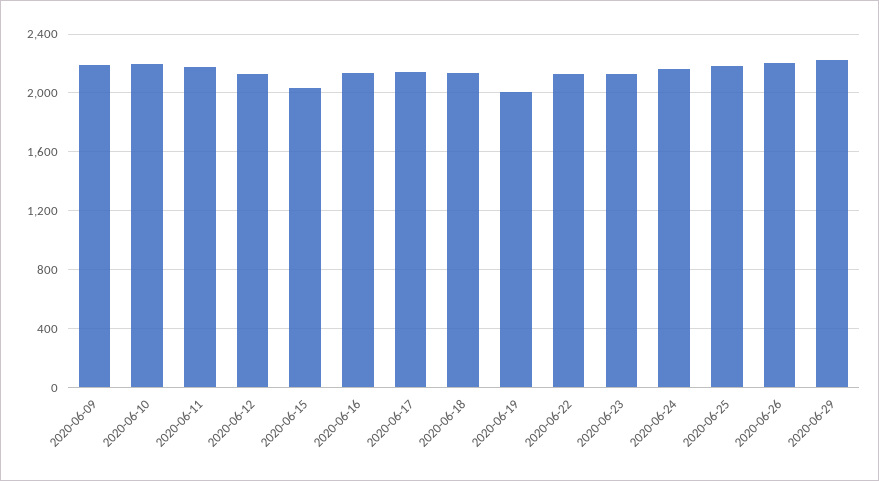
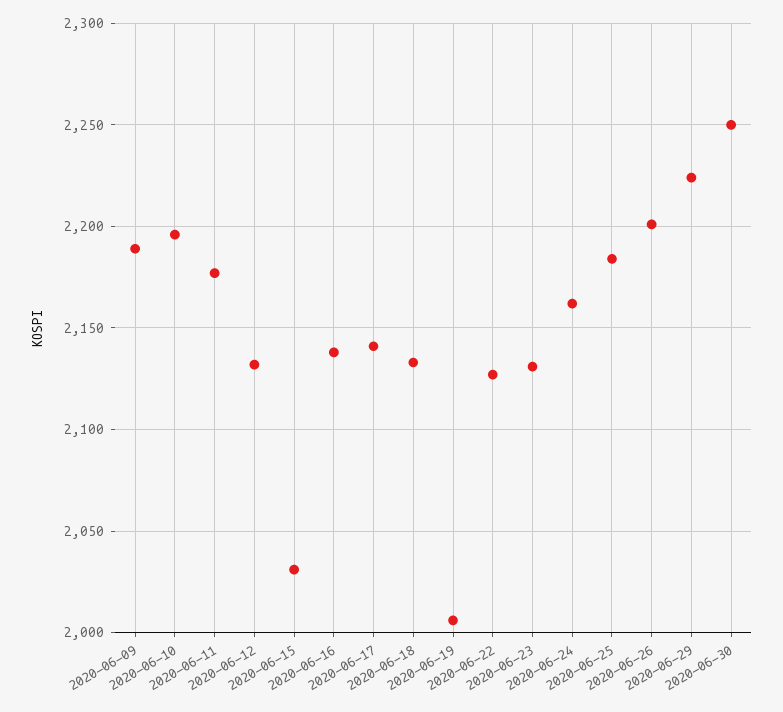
2020-06-30: none -> 2250

